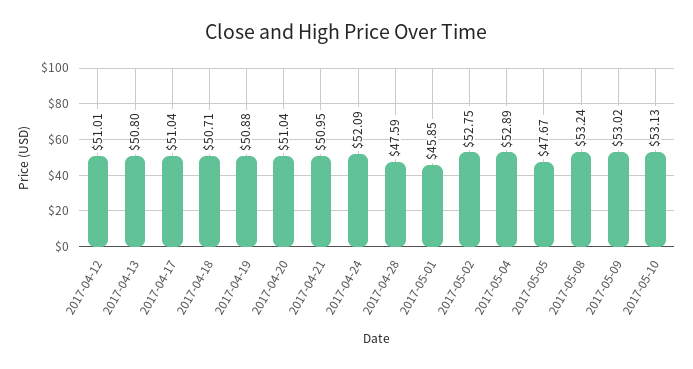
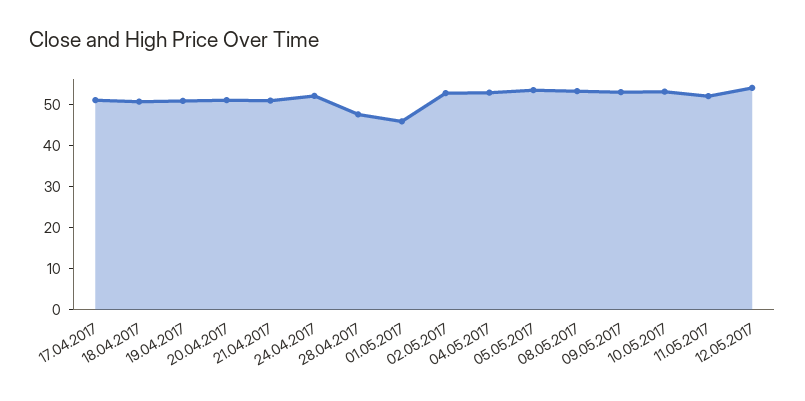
2017-04-12: 51.01 -> none
2017-04-13: 50.8 -> none
2017-05-05: 47.67 -> 54
11.05.2017: none -> 52
12.05.2017: none -> 54

